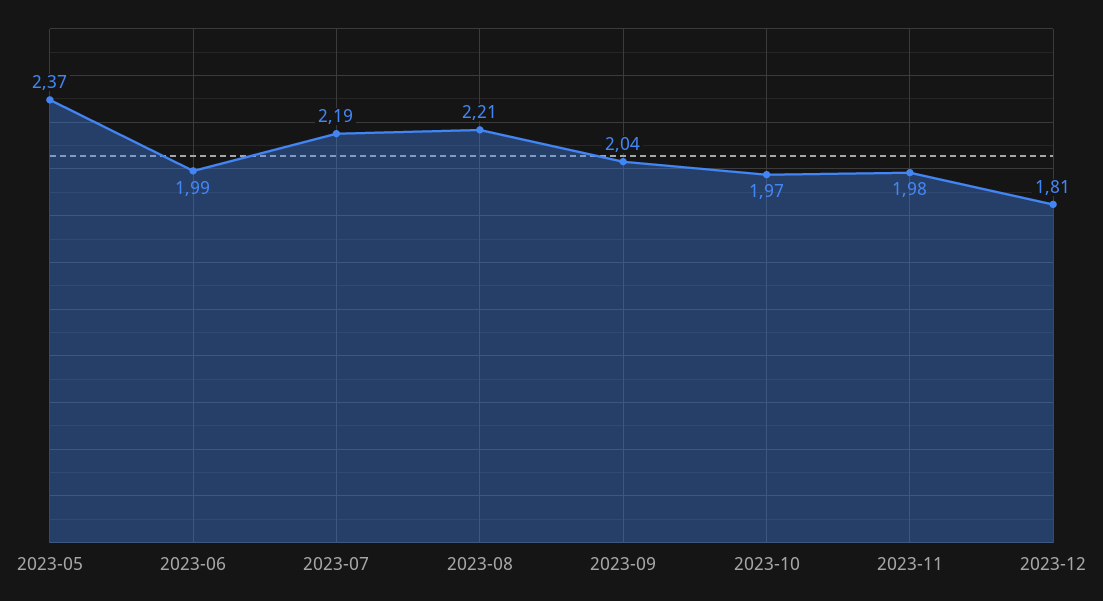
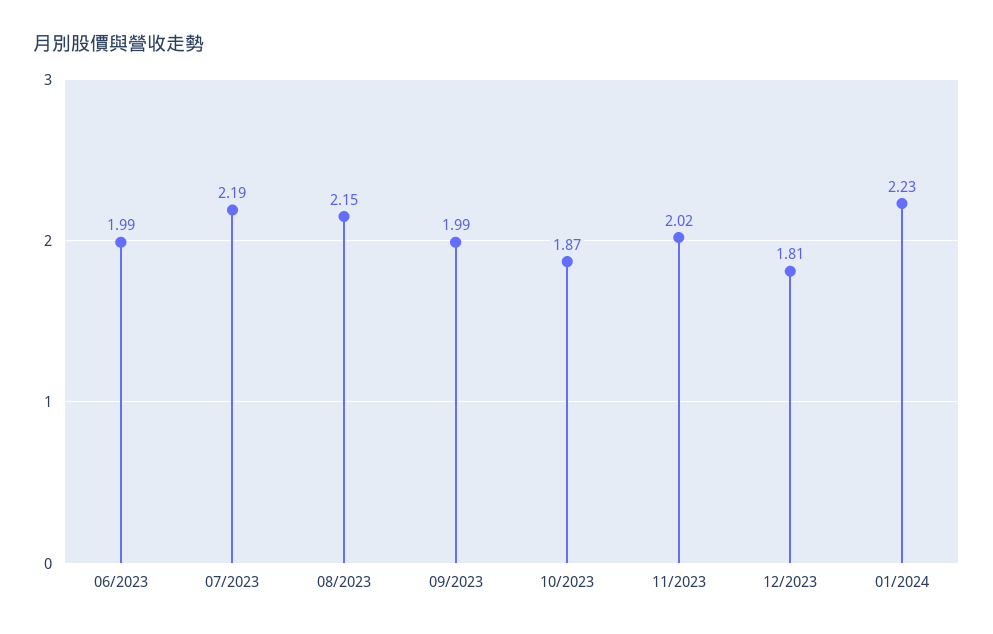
2023-05: 2.37 -> none
2023-08: 2.21 -> 2.15
2023-09: 2.04 -> 1.99
2023-10: 1.97 -> 1.87
2023-11: 1.98 -> 2.02
01/2024: none -> 2.23

